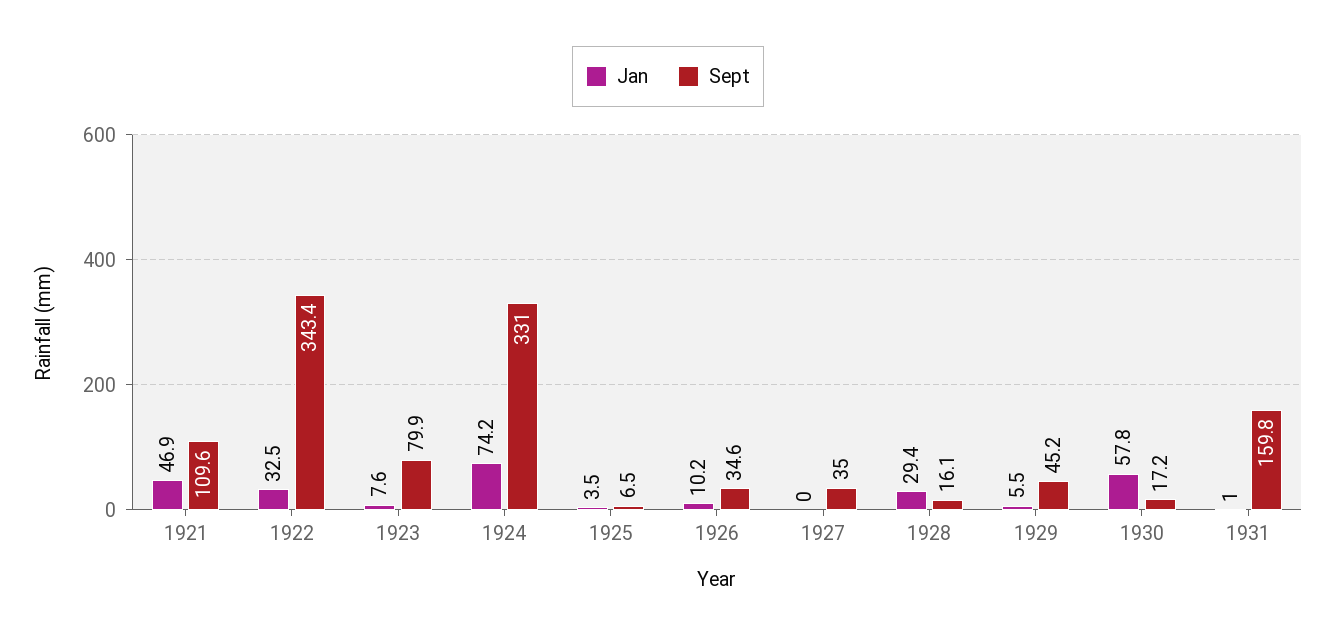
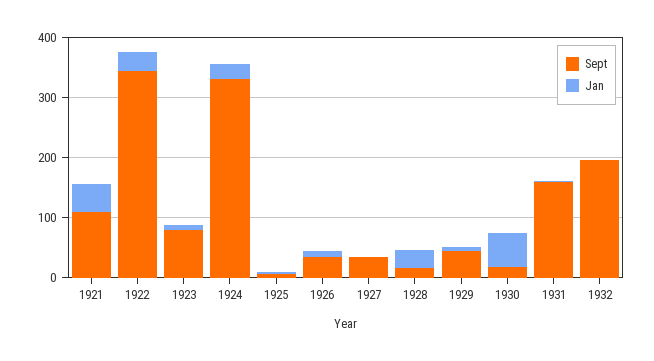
Jan, 1924: 74.2 -> 20
Sept, 1932: none -> 200
Jan, 1932: none -> 0

